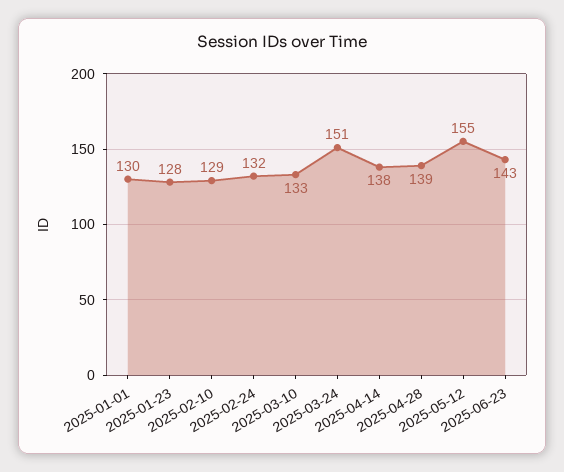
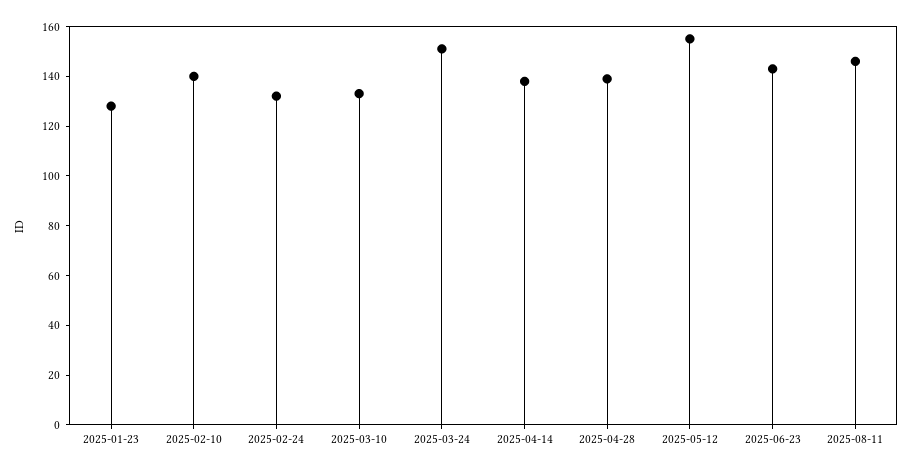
2025-01-01: 130 -> none
2025-02-10: 129 -> 140
2025-08-11: none -> 145

